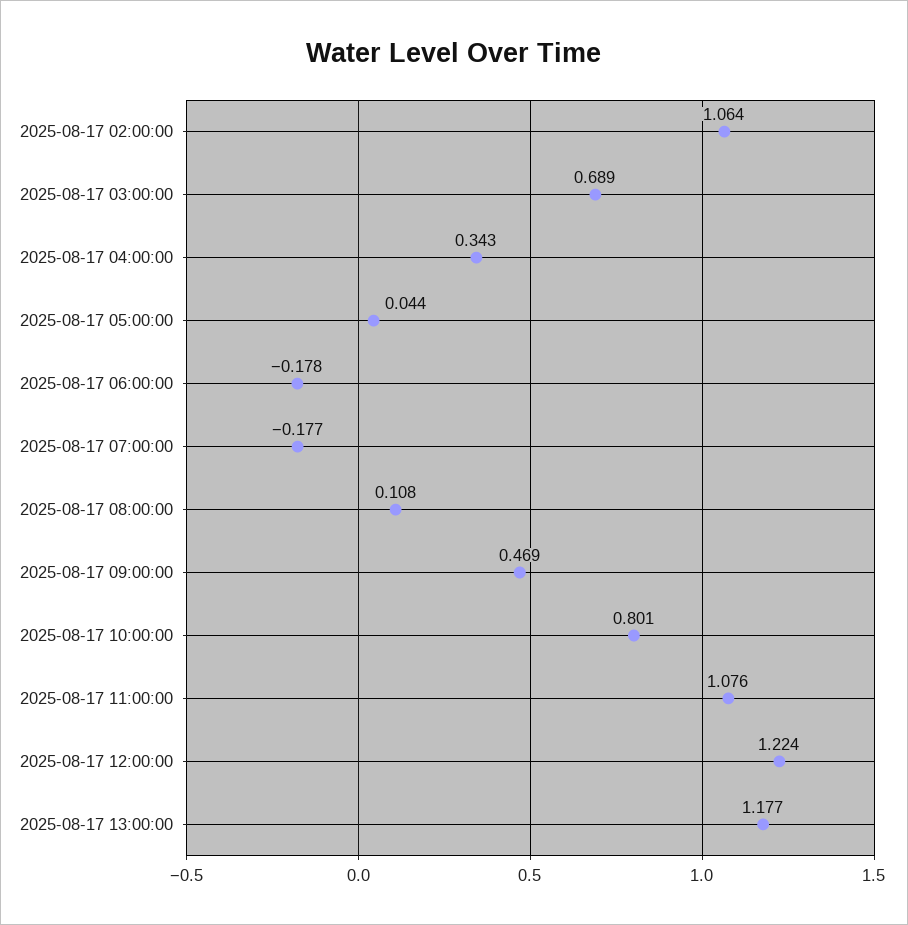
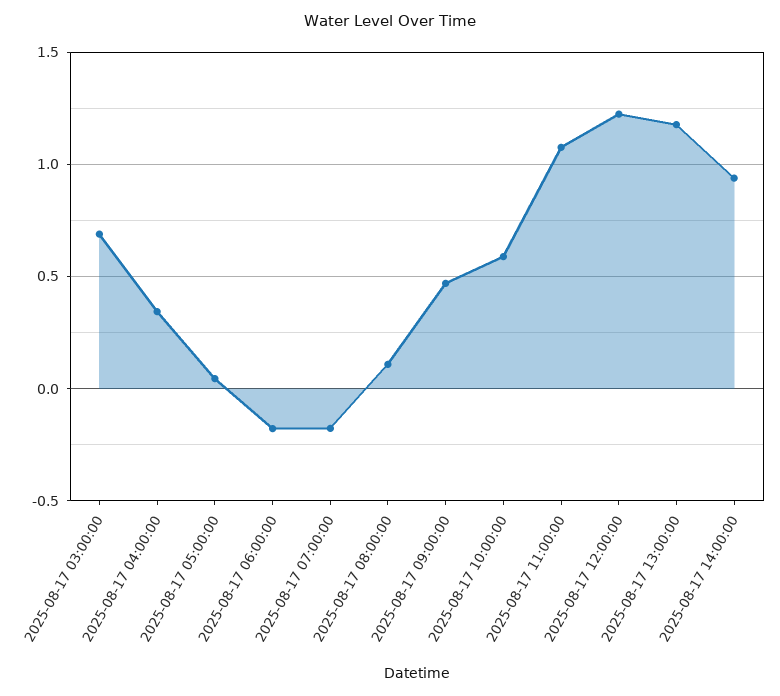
2025-08-17 02:00:00: 1.064 -> none
2025-08-17 10:00:00: 0.801 -> 0.6
2025-08-17 14:00:00: none -> 0.95

